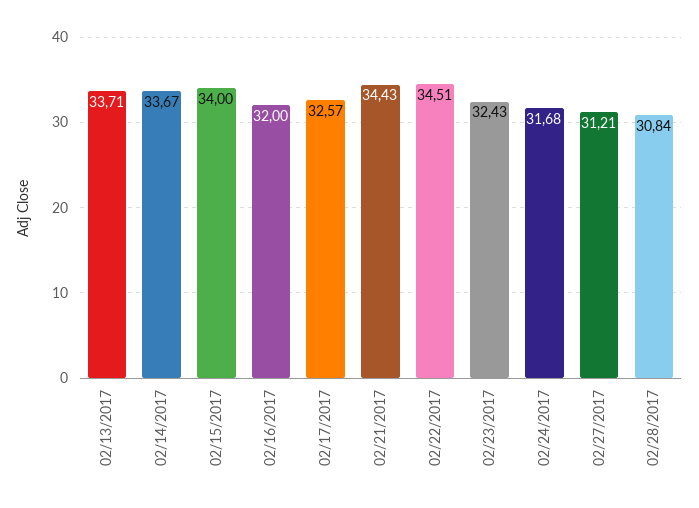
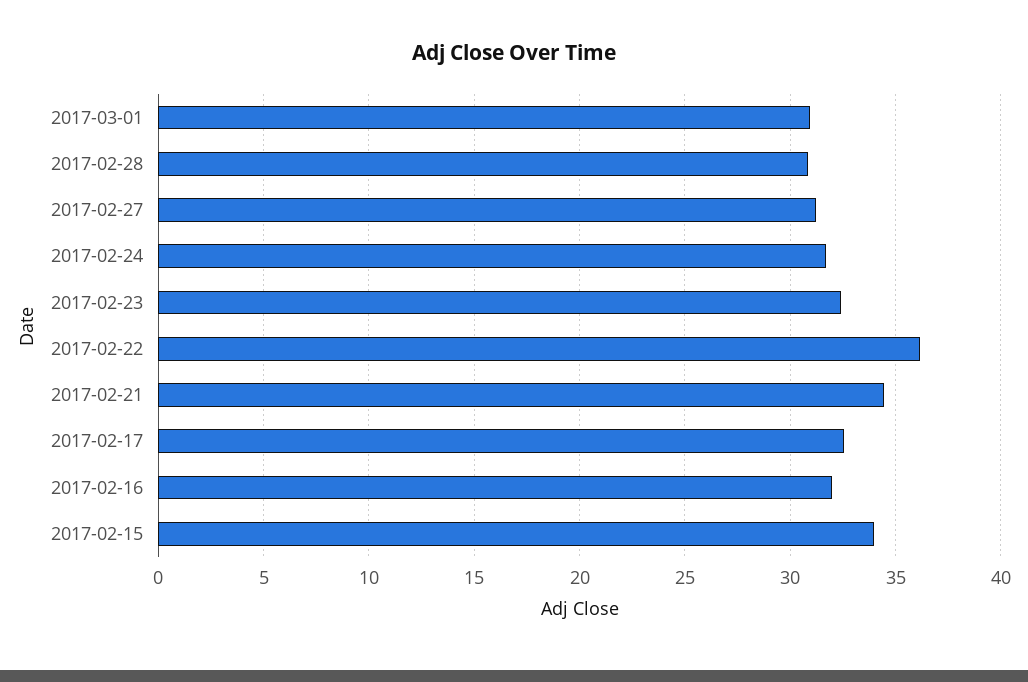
02/13/2017: 33.71 -> none
02/14/2017: 33.67 -> none
02/22/2017: 34.51 -> 36
2017-03-01: none -> 31

